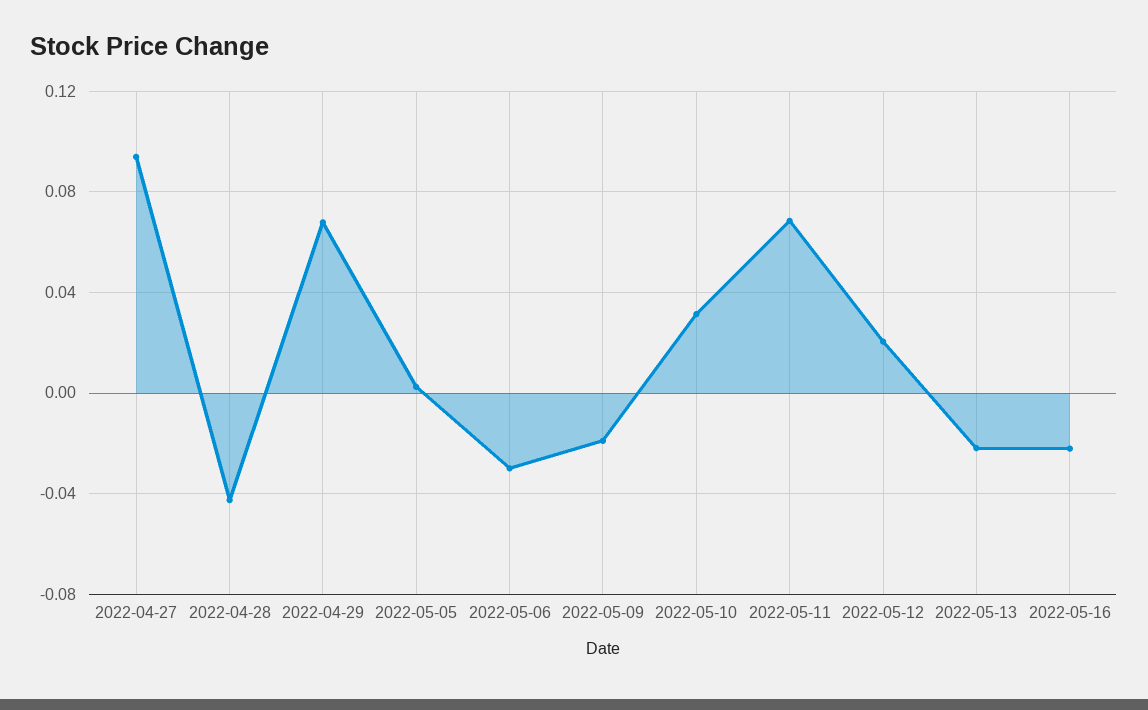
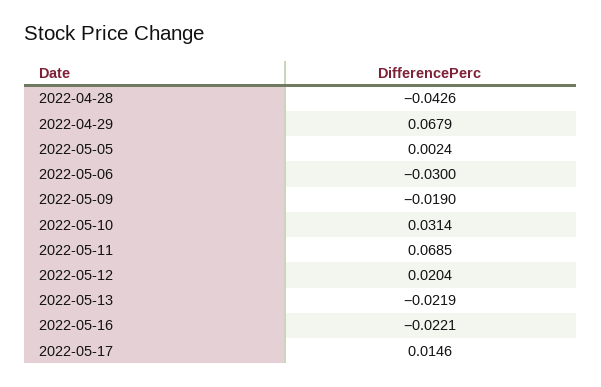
2022-04-27: 0.095 -> none
2022-05-17: none -> 0.0146

